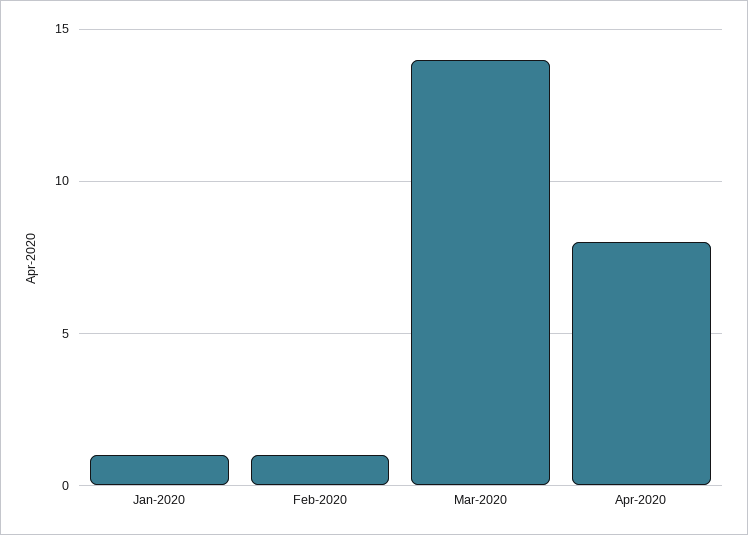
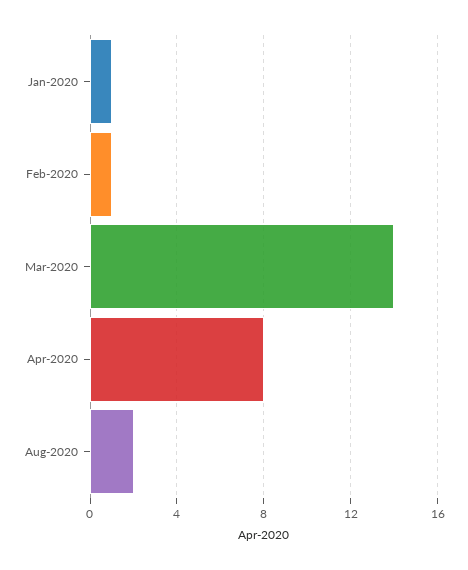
Aug-2020: none -> 2

